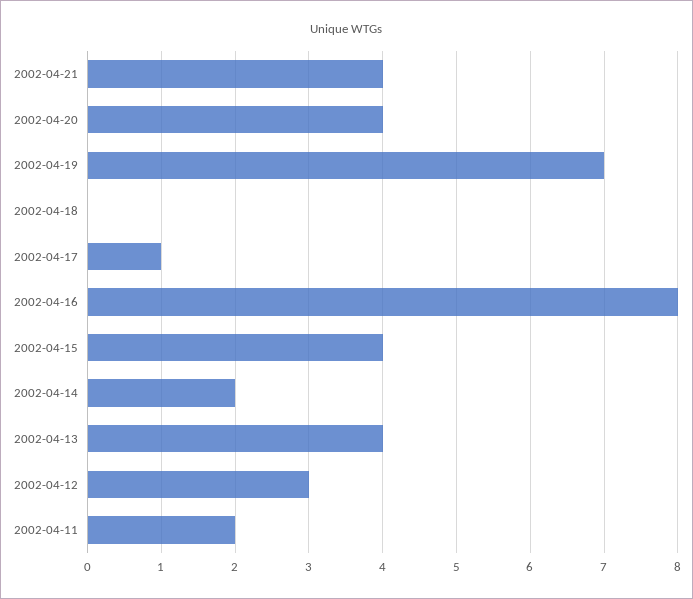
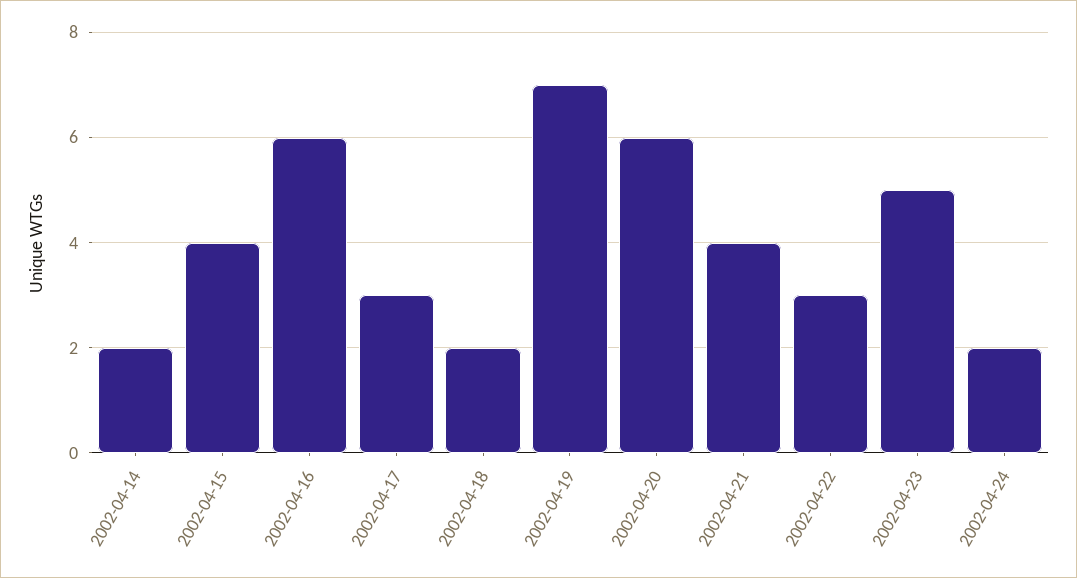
2002-04-20: 4 -> 6
2002-04-18: 0 -> 2
2002-04-17: 1 -> 3
2002-04-16: 8 -> 6
2002-04-13: 4 -> none
2002-04-12: 3 -> none
2002-04-11: 2 -> none
2002-04-22: none -> 3
2002-04-23: none -> 5
2002-04-24: none -> 2

